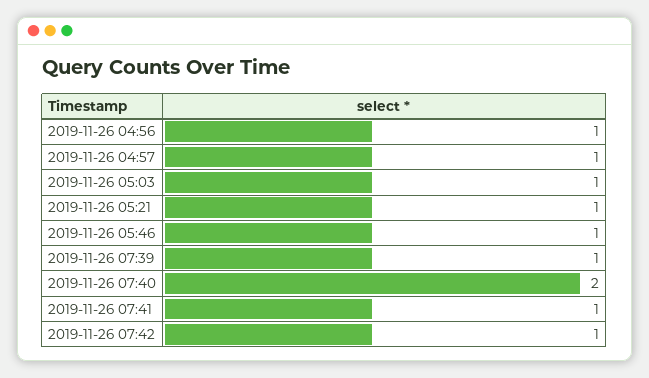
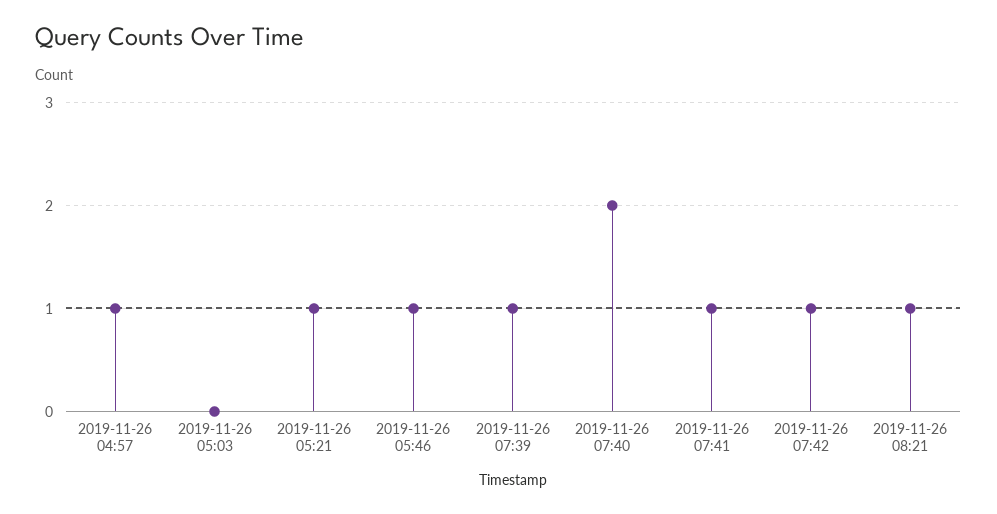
2019-11-26 04:56: 1 -> none
2019-11-26 05:03: 1 -> 0
2019-11-26 08:21: none -> 1

